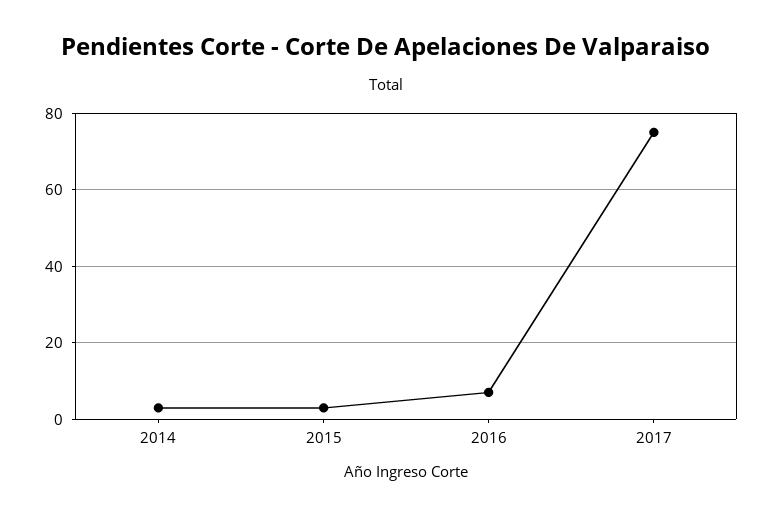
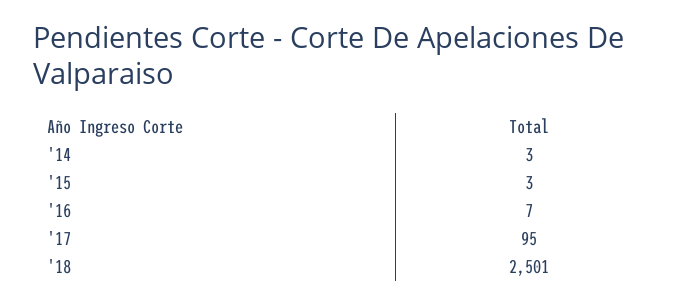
2017: 75 -> 95
'18: none -> 2501

